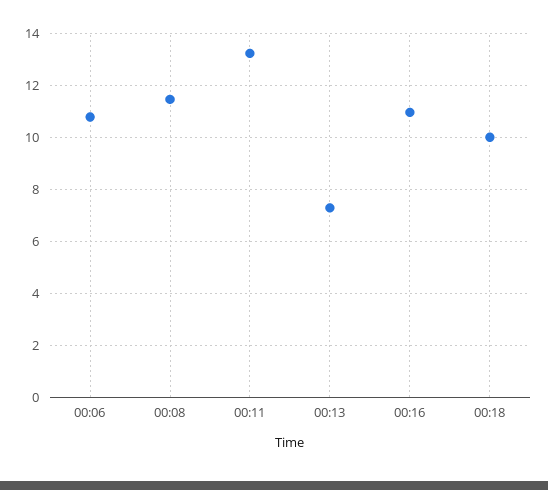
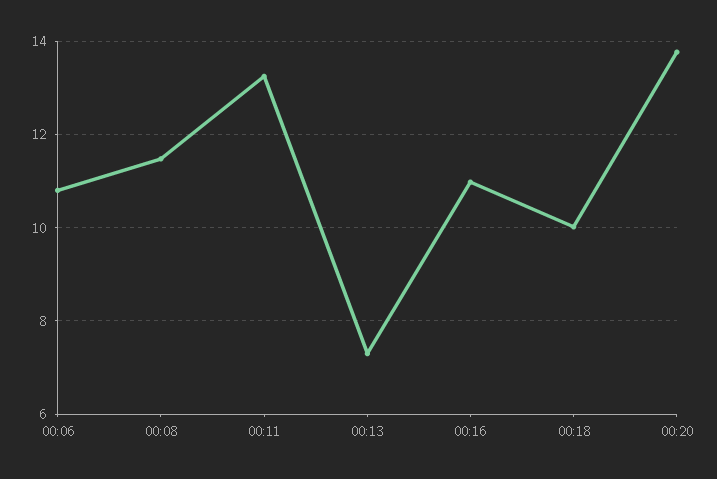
00:20: none -> 13.8

